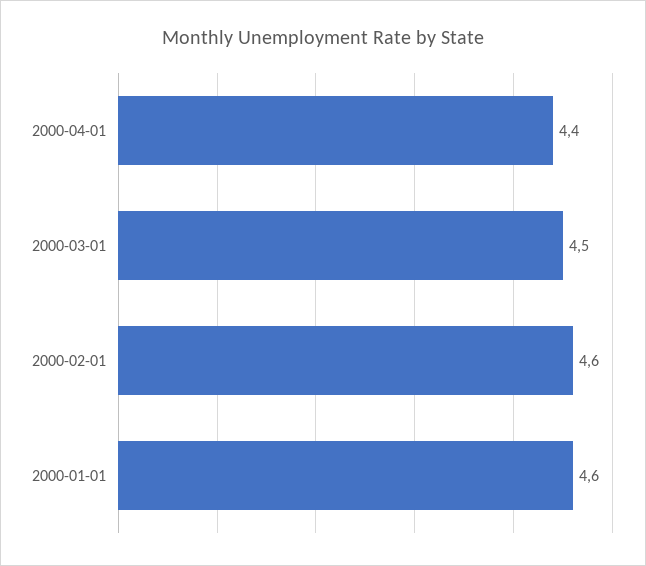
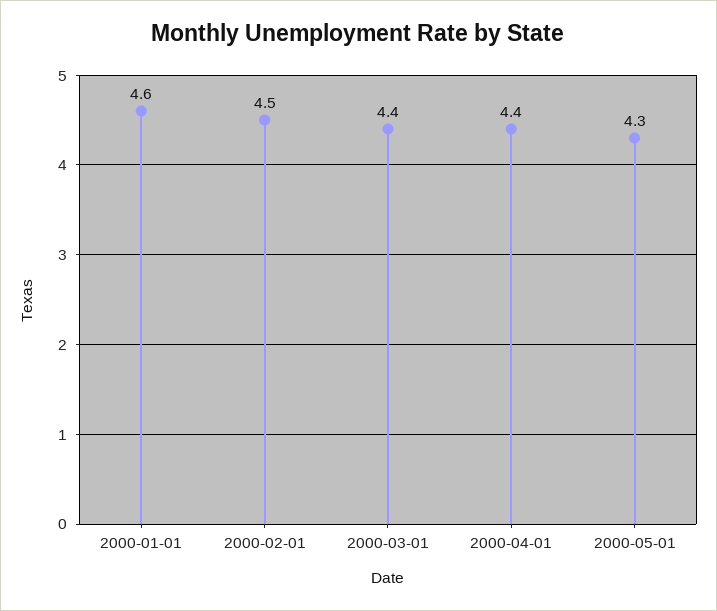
2000-03-01: 4.5 -> 4.4
2000-02-01: 4.6 -> 4.5
2000-05-01: none -> 4.3

